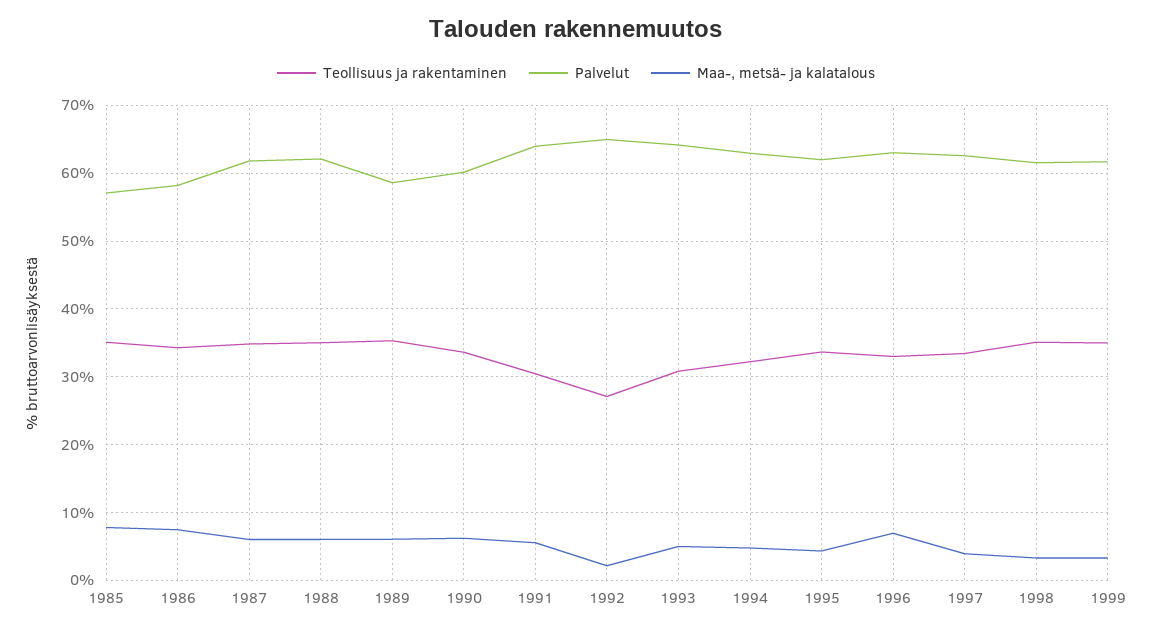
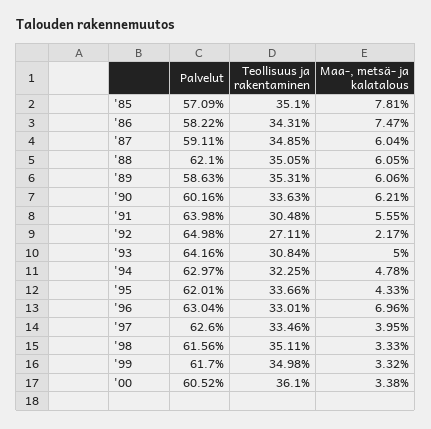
Palvelut, 1987: 62 -> 59.11
Palvelut, '00: none -> 60.52
Teollisuus ja rakentaminen, '00: none -> 36.1
Maa-, metsä- ja kalatalous, '00: none -> 3.38

